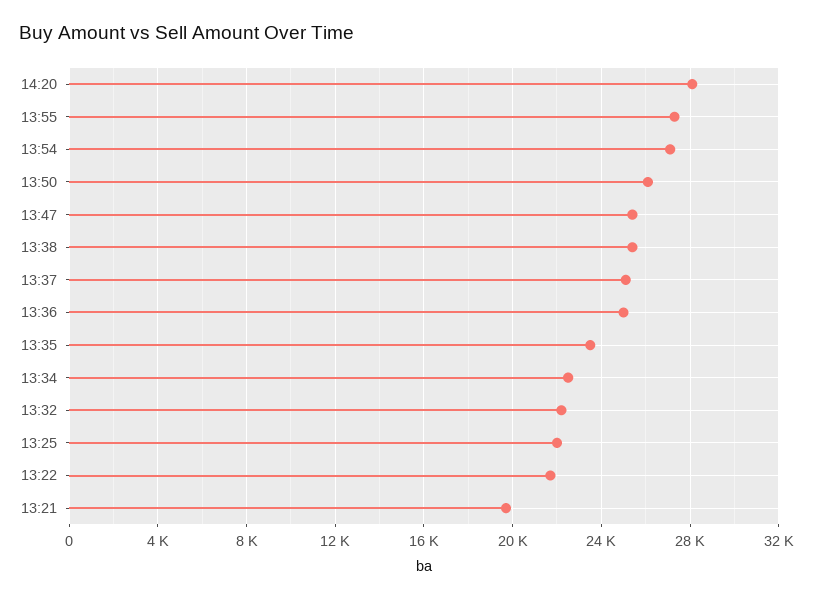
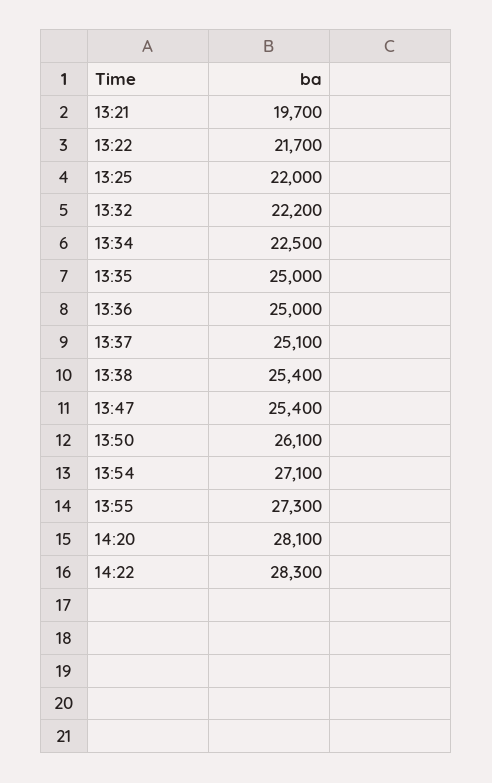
13:35: 23500 -> 25000
14:22: none -> 28300

